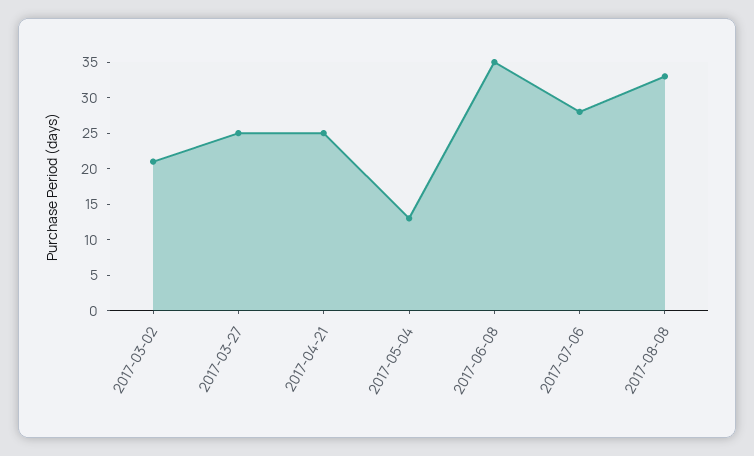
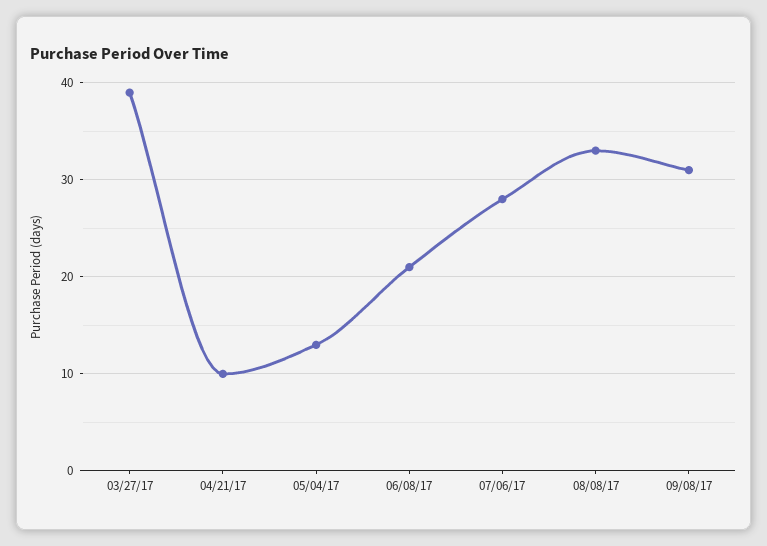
2017-03-02: 20 -> none
2017-03-27: 25 -> 39
2017-04-21: 25 -> 10
2017-06-08: 35 -> 21
09/08/17: none -> 31

